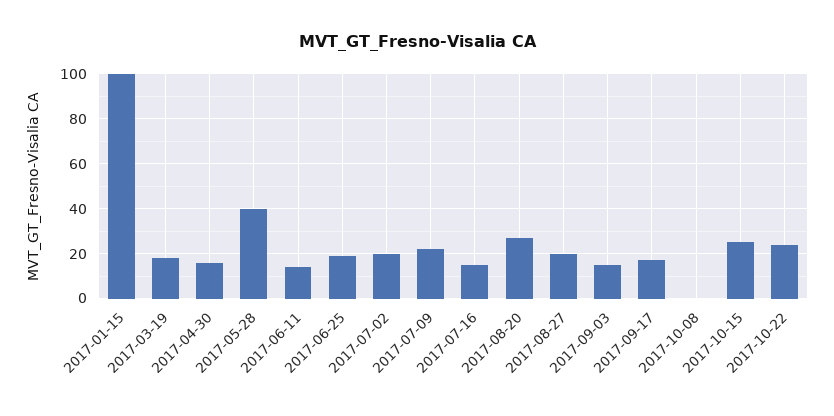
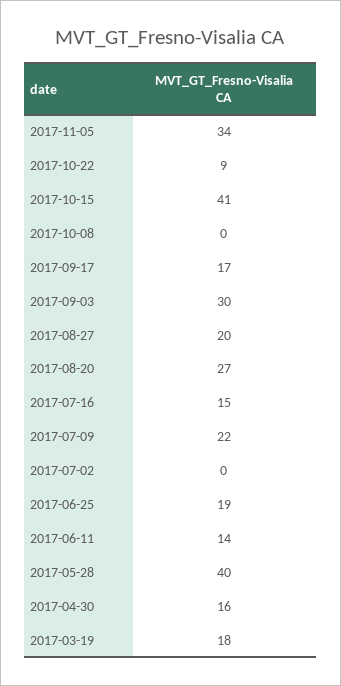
2017-01-15: 100 -> none
2017-07-02: 20 -> 0
2017-09-03: 15 -> 30
2017-10-15: 25 -> 41
2017-10-22: 25 -> 9
2017-11-05: none -> 34

